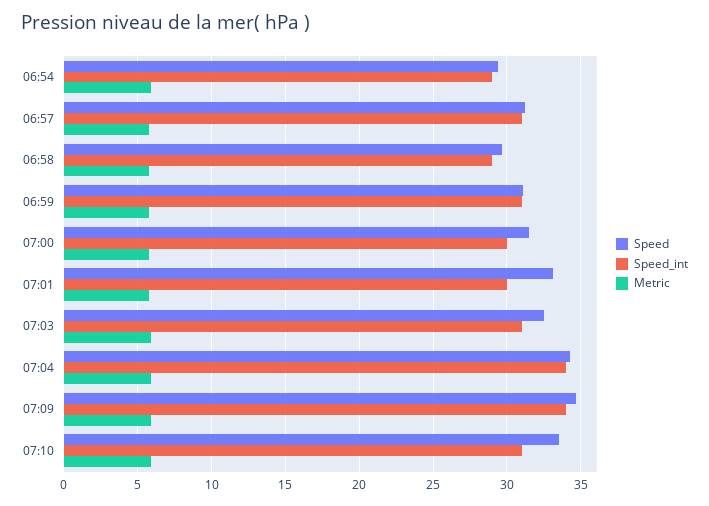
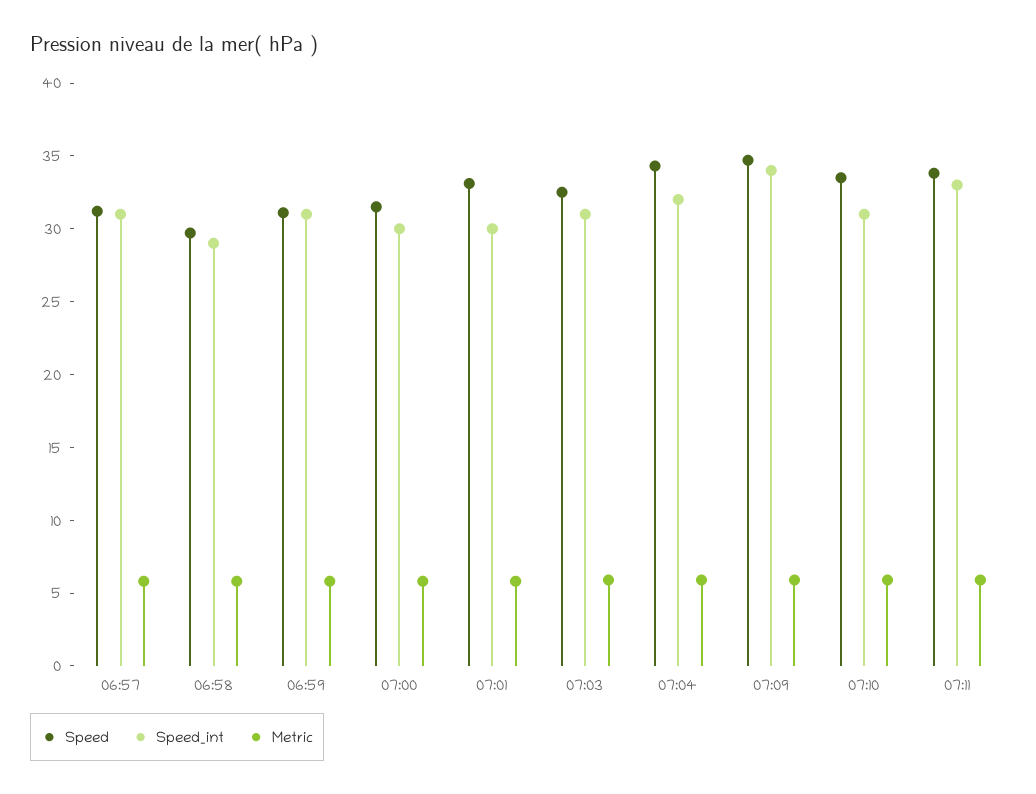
Speed, 06:54: 29.5 -> none
Speed_int, 06:54: 29 -> none
Metric, 06:54: 6 -> none
Speed_int, 07:04: 34 -> 32
Speed, 07:11: none -> 34
Speed_int, 07:11: none -> 33
Metric, 07:11: none -> 6

